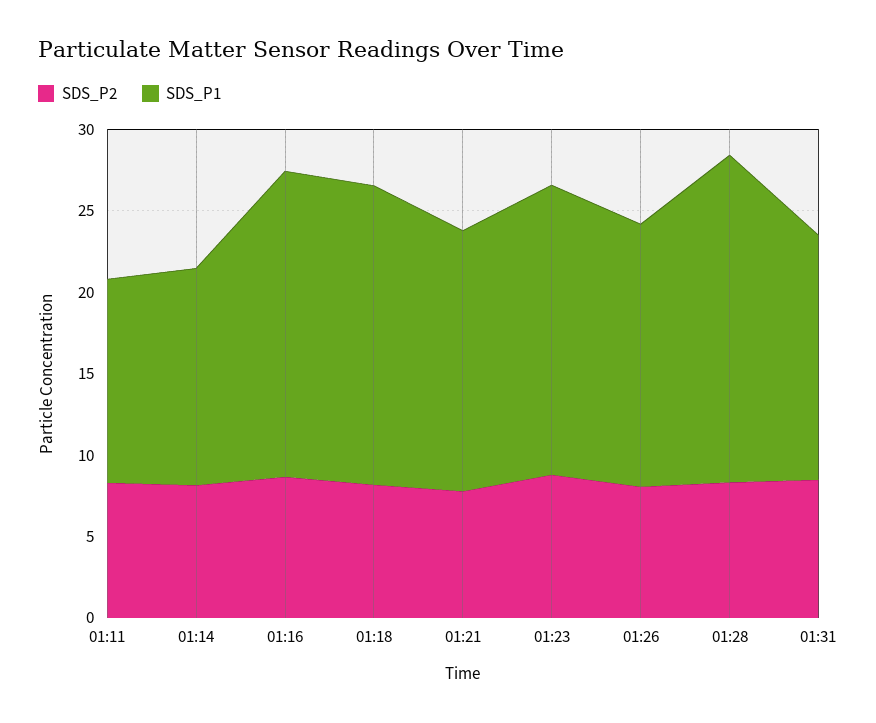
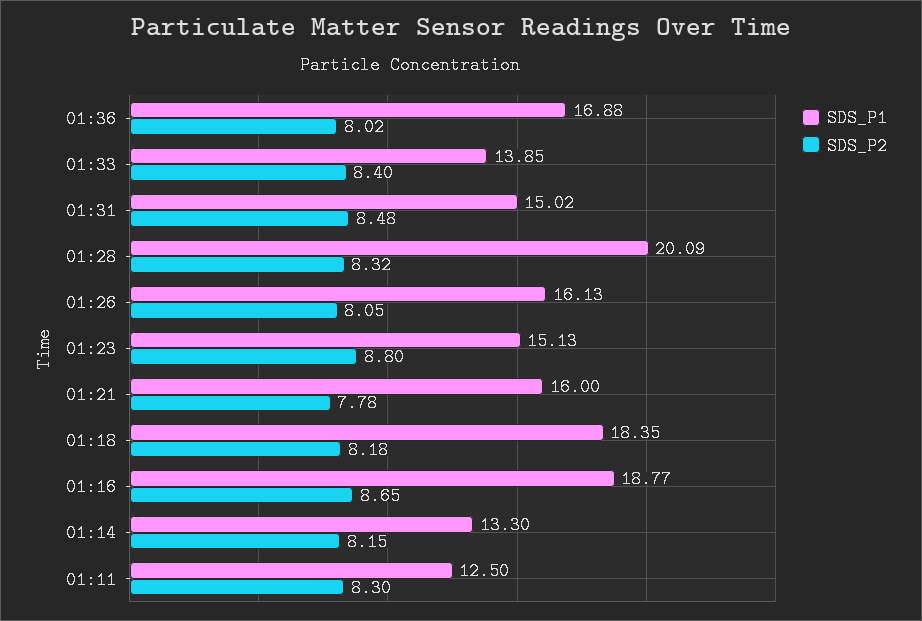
SDS_P1, 01:23: 18 -> 15.13
SDS_P1, 01:36: none -> 16.88
SDS_P2, 01:36: none -> 8.02
SDS_P1, 01:33: none -> 13.85
SDS_P2, 01:33: none -> 8.4

